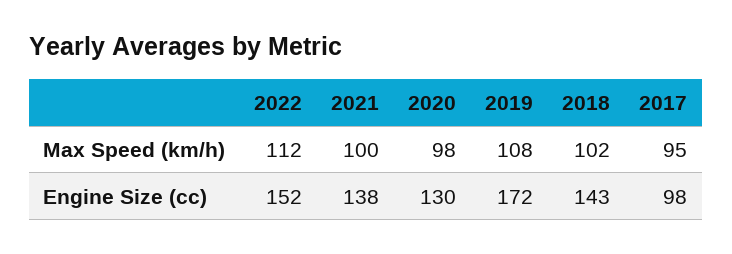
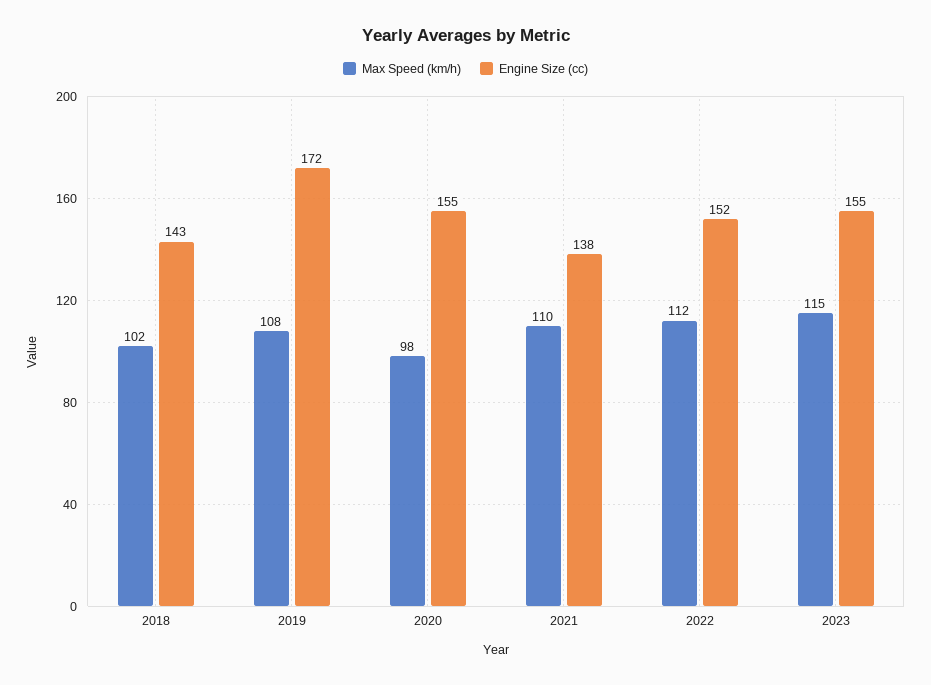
Max Speed (km/h), 2021: 100 -> 110
Max Speed (km/h), 2017: 95 -> none
Engine Size (cc), 2020: 130 -> 155
Engine Size (cc), 2017: 98 -> none
Max Speed (km/h), 2023: none -> 115
Engine Size (cc), 2023: none -> 155

